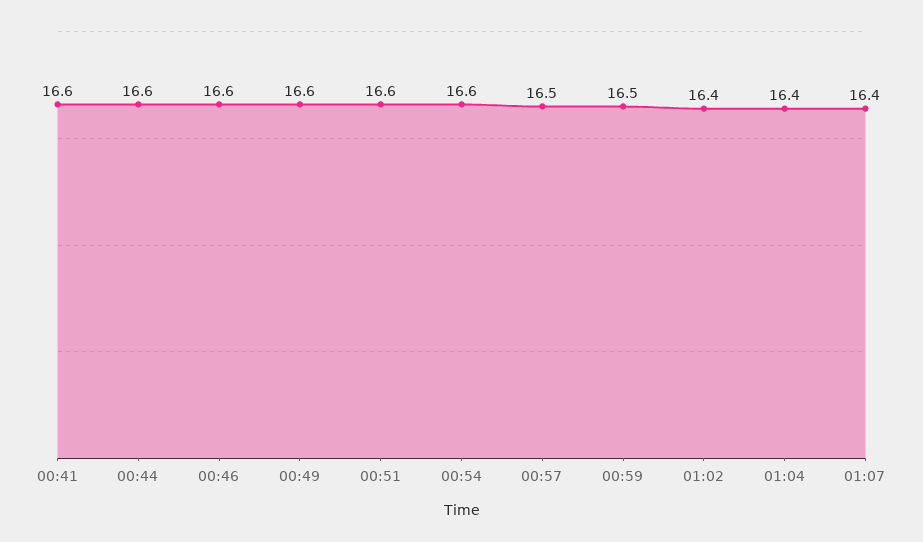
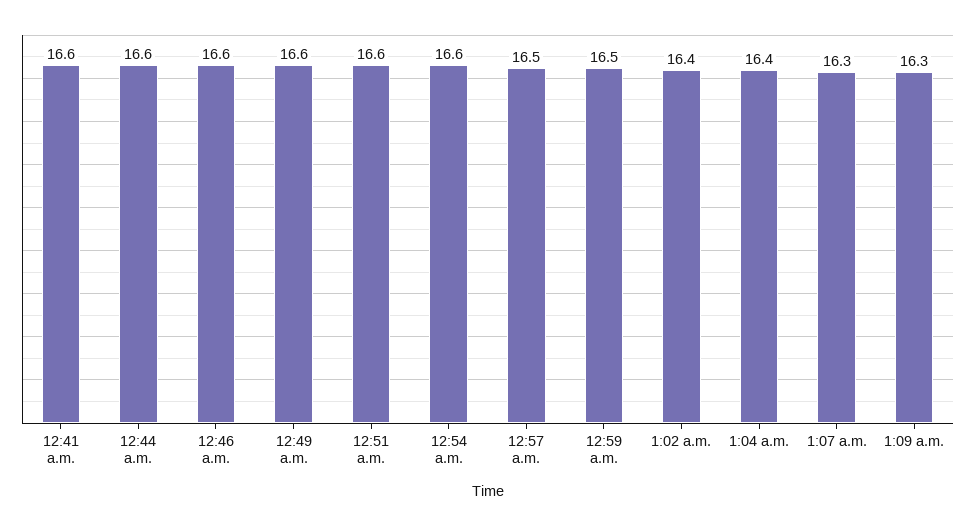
01:07: 16.4 -> 16.3
1:09 a.m.: none -> 16.3

